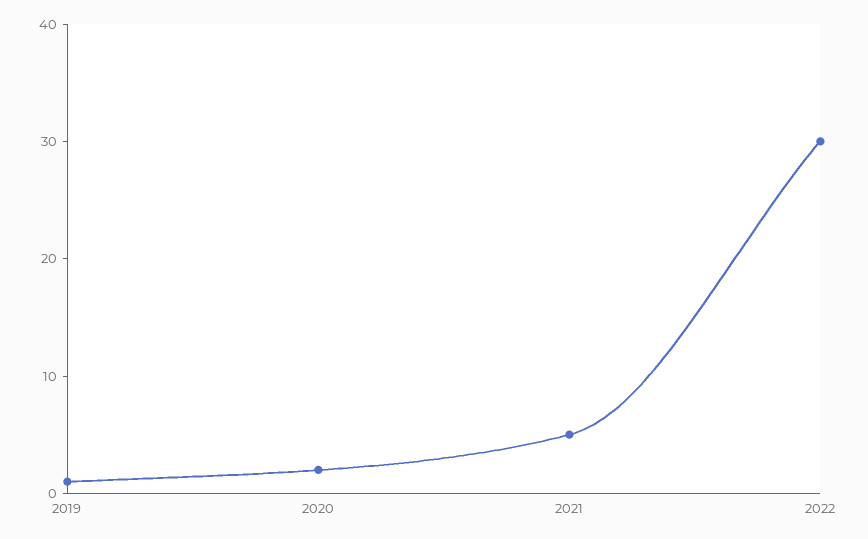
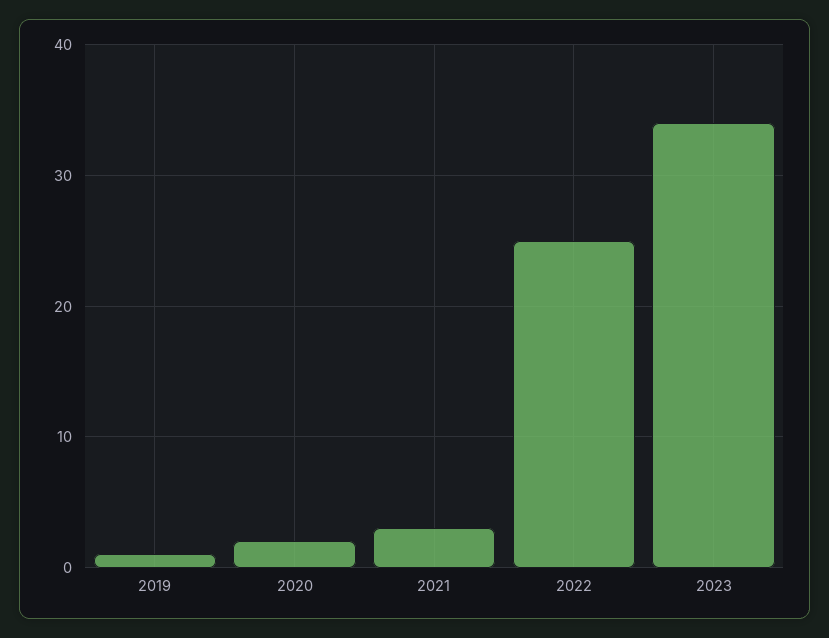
2021: 5 -> 3
2022: 30 -> 25
2023: none -> 34

